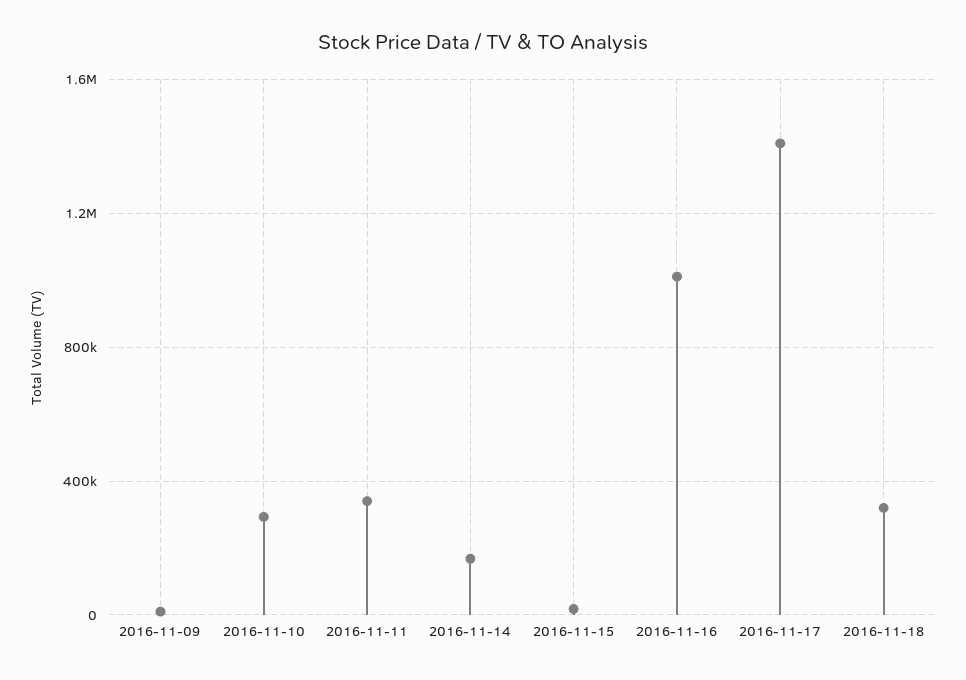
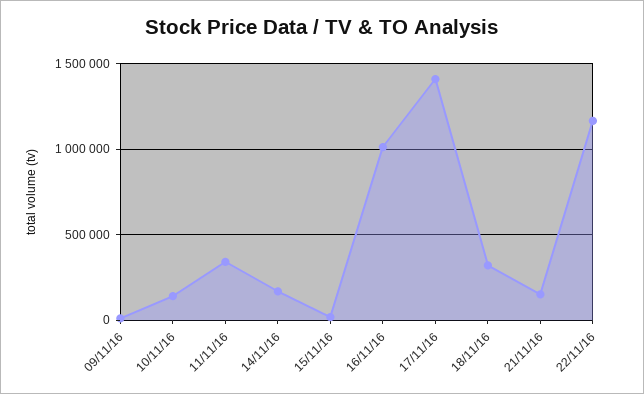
2016-11-10: 300000 -> 150000
21/11/16: none -> 150000
22/11/16: none -> 1150000

